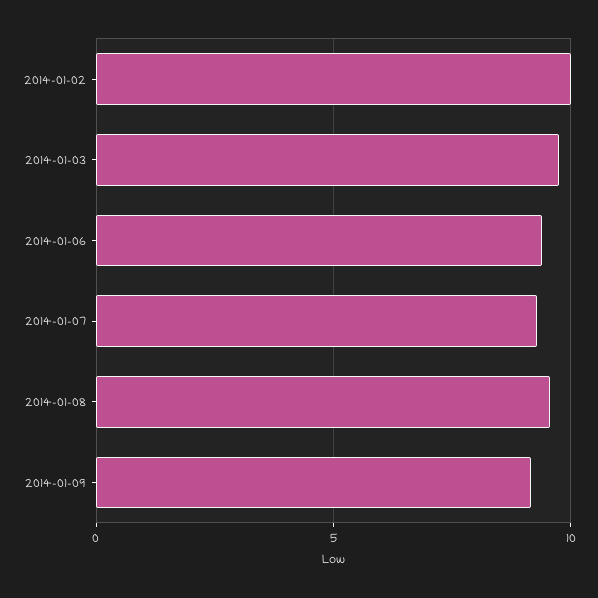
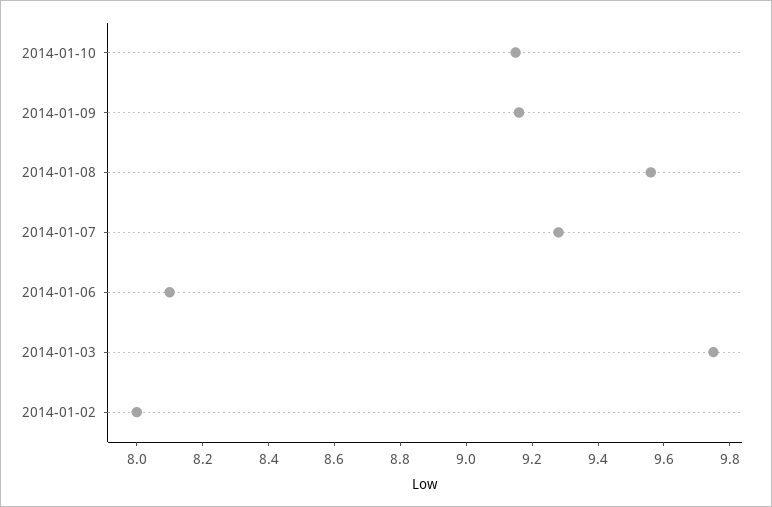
2014-01-02: 10 -> 8
2014-01-06: 9.5 -> 8.1
2014-01-10: none -> 9.15

